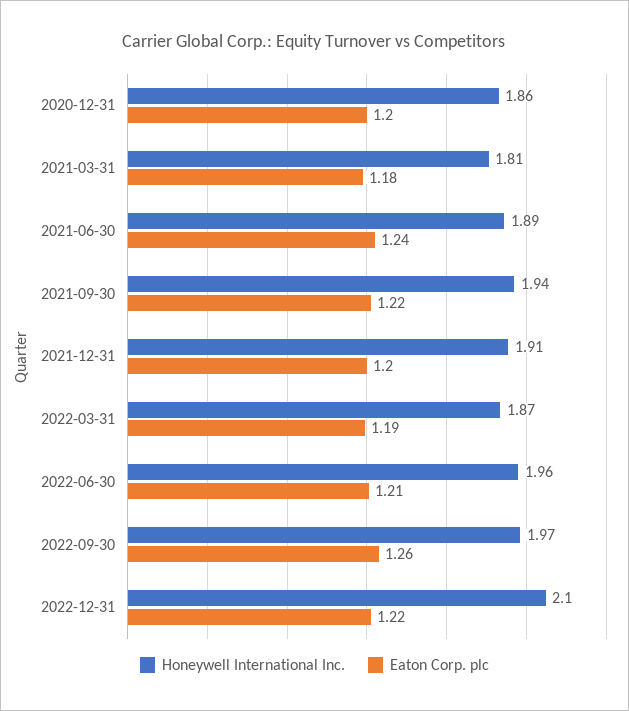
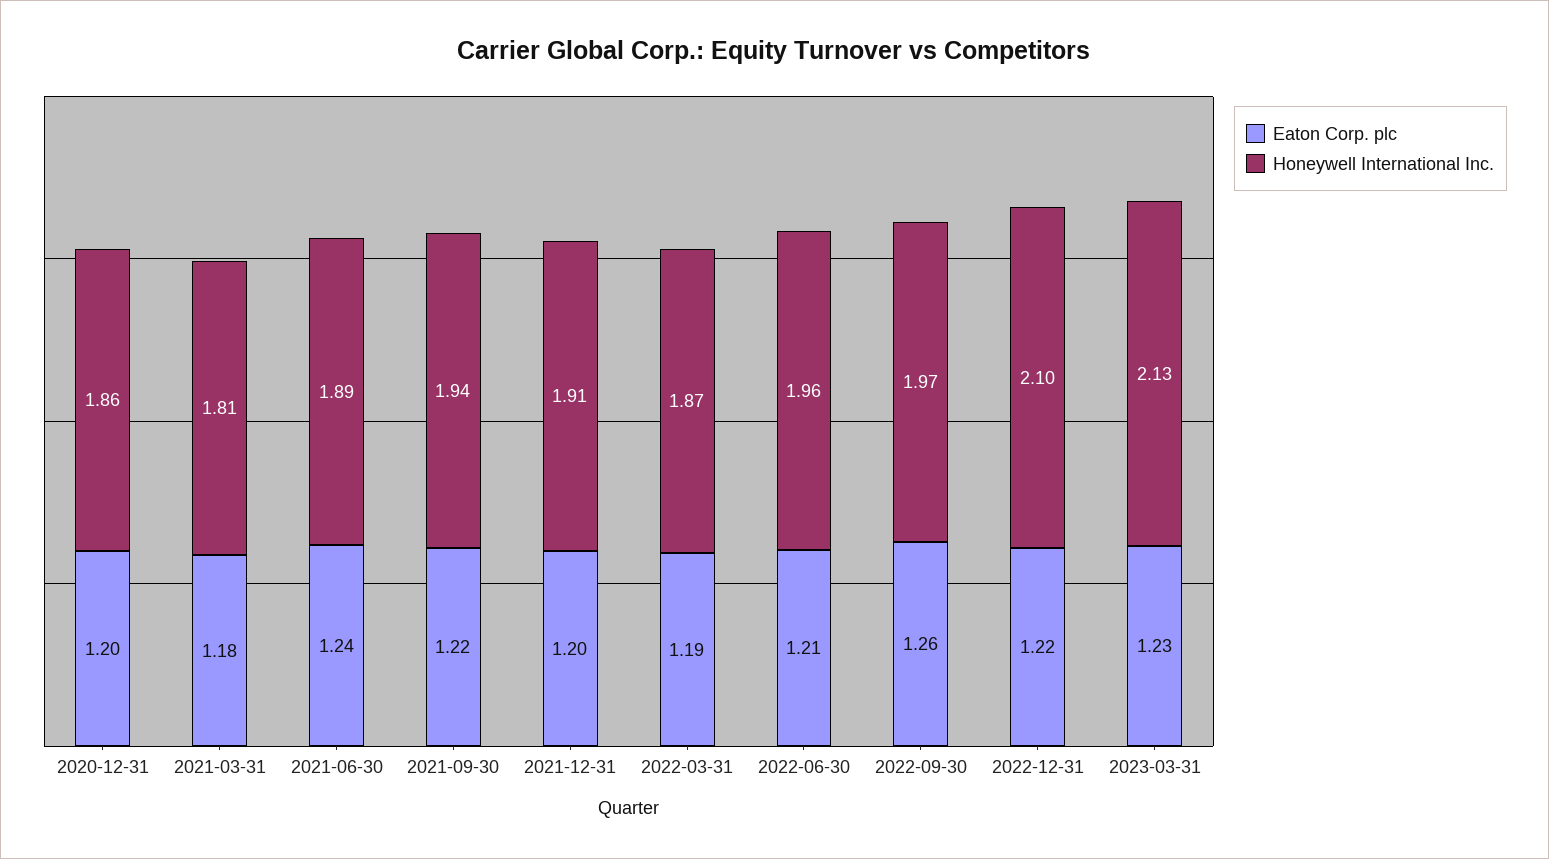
Eaton Corp. plc, 2023-03-31: none -> 1.23
Honeywell International Inc., 2023-03-31: none -> 2.13

